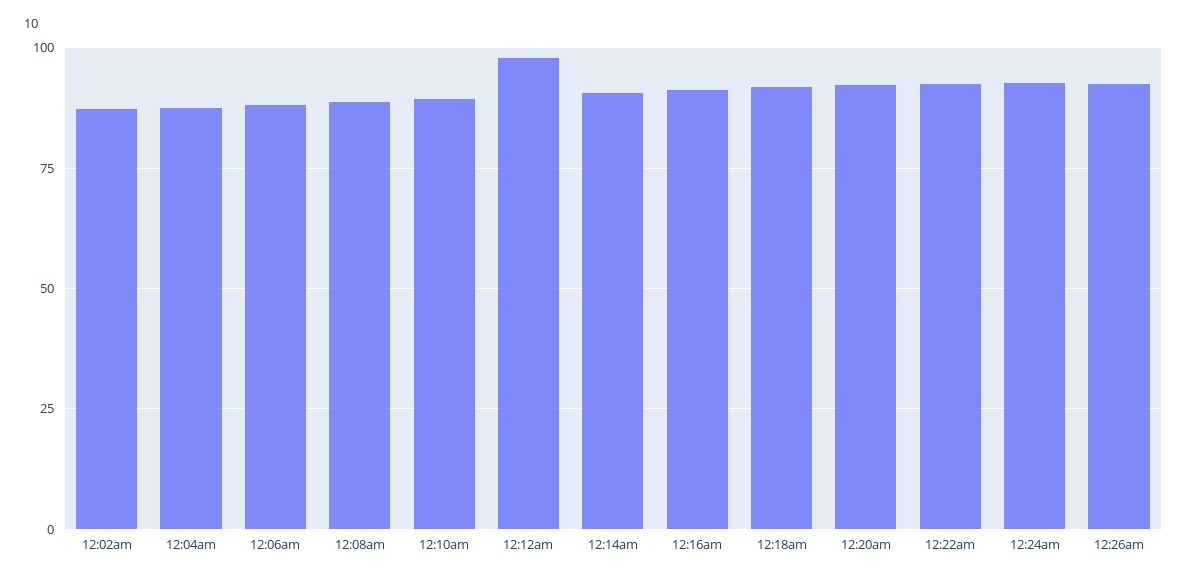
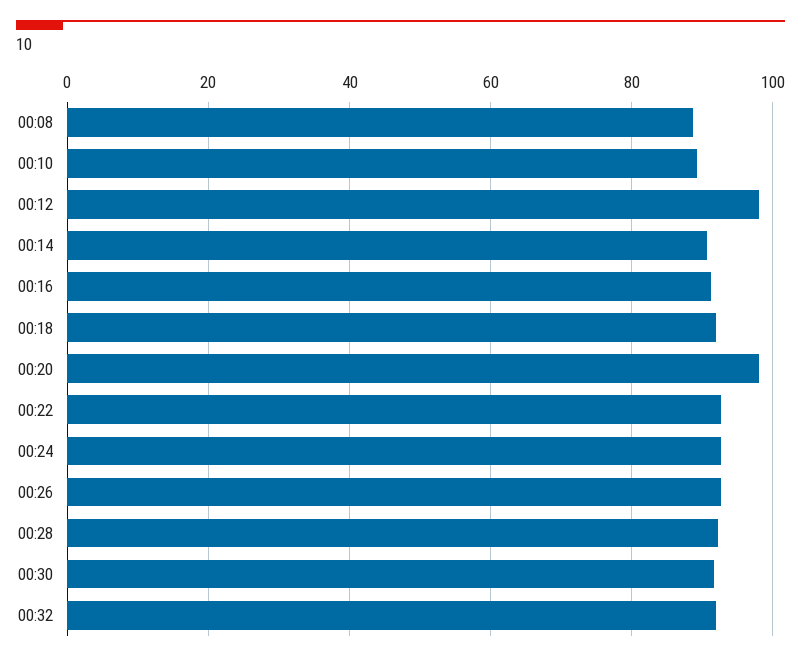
12:02am: 87.5 -> none
12:04am: 87.5 -> none
12:06am: 87.5 -> none
12:20am: 92.5 -> 98
00:28: none -> 92
00:30: none -> 92
00:32: none -> 92

